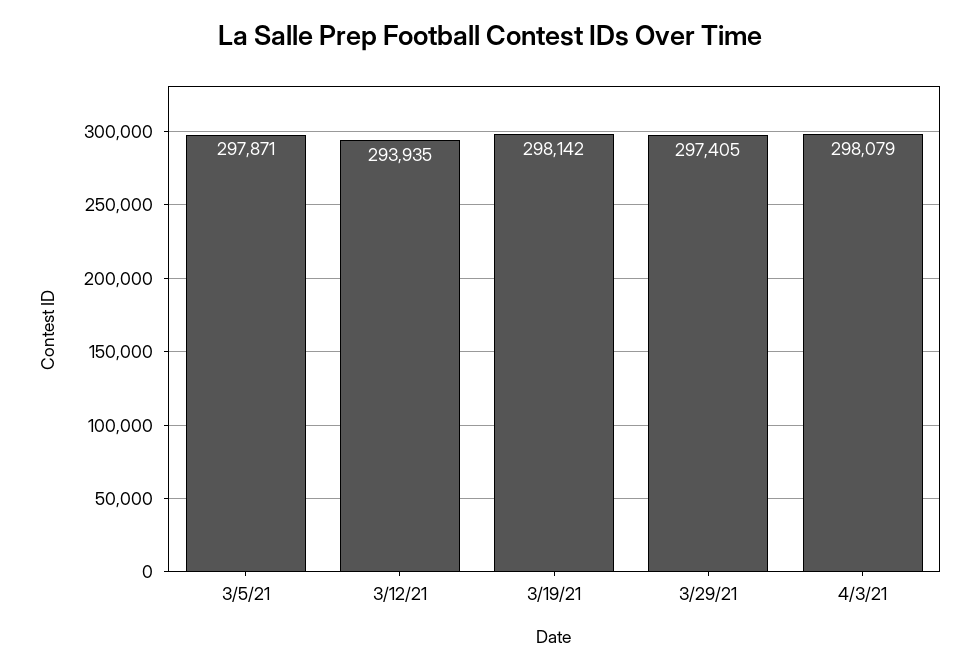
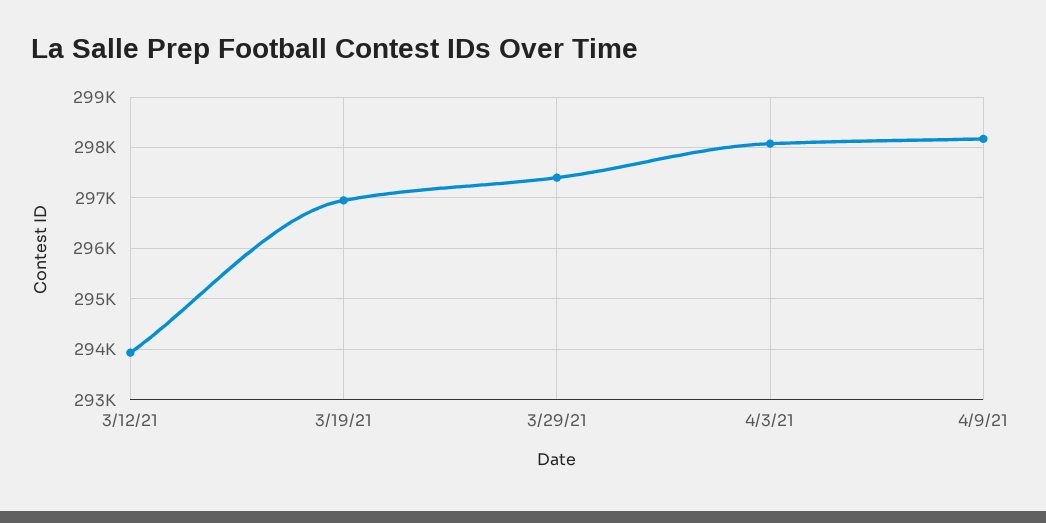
3/5/21: 297871 -> none
3/19/21: 298142 -> 297000
4/9/21: none -> 298200

